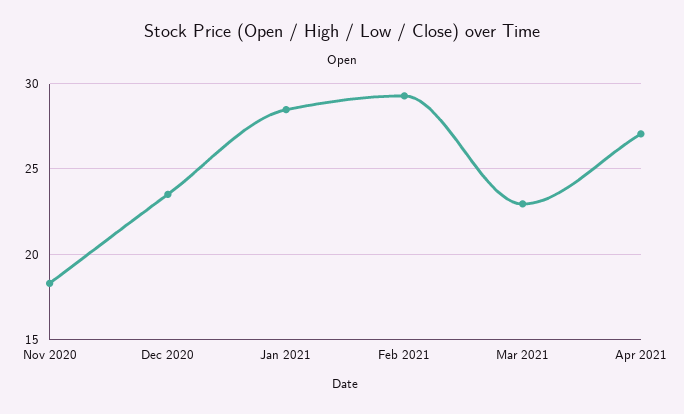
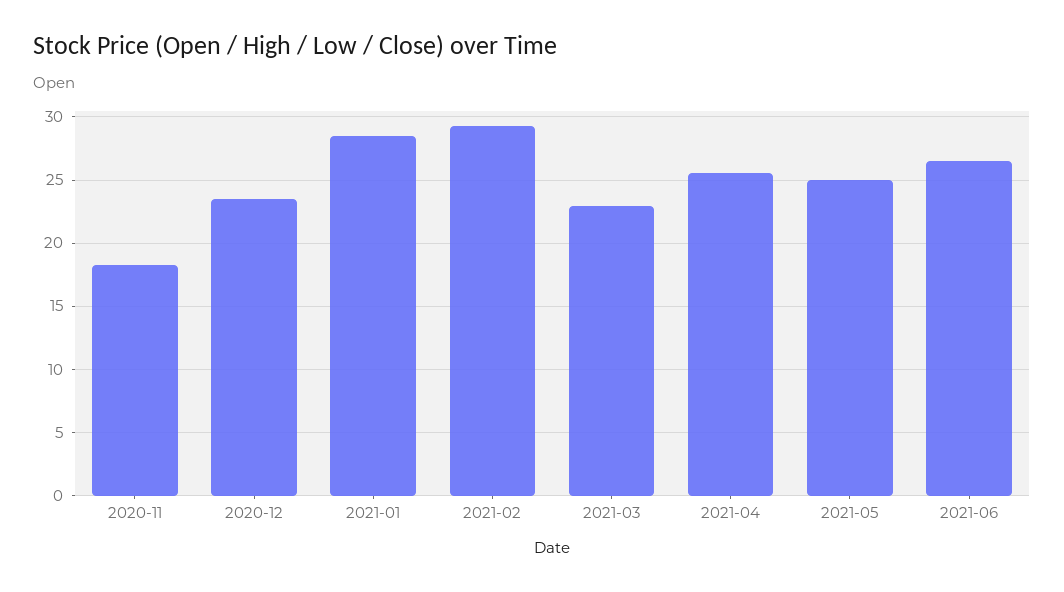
Apr 2021: 27 -> 25.5
2021-05: none -> 25
2021-06: none -> 26.5

